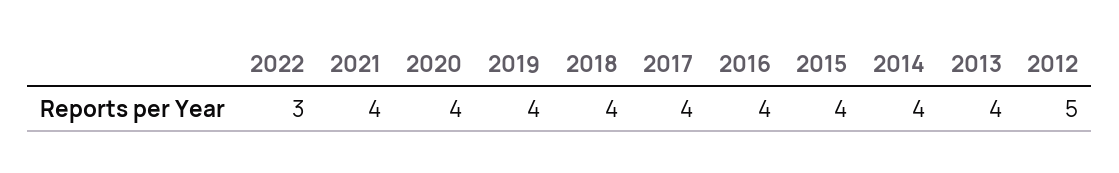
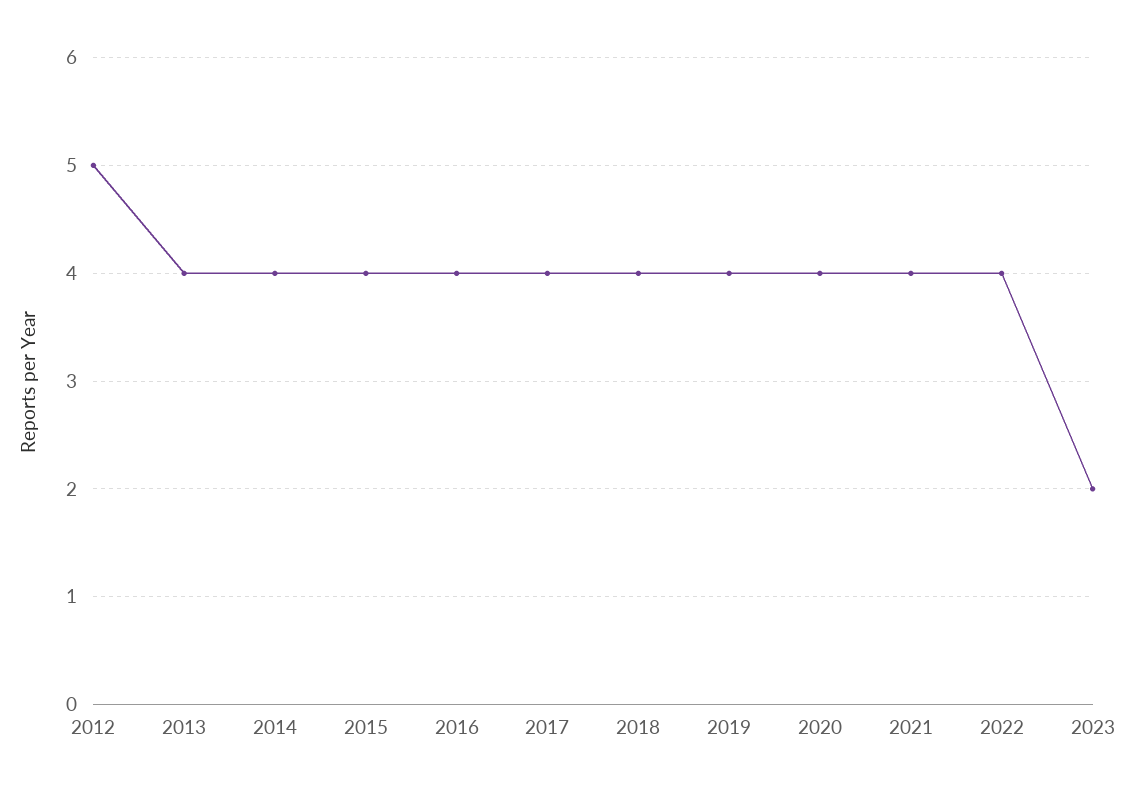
2022: 3 -> 4
2023: none -> 2

